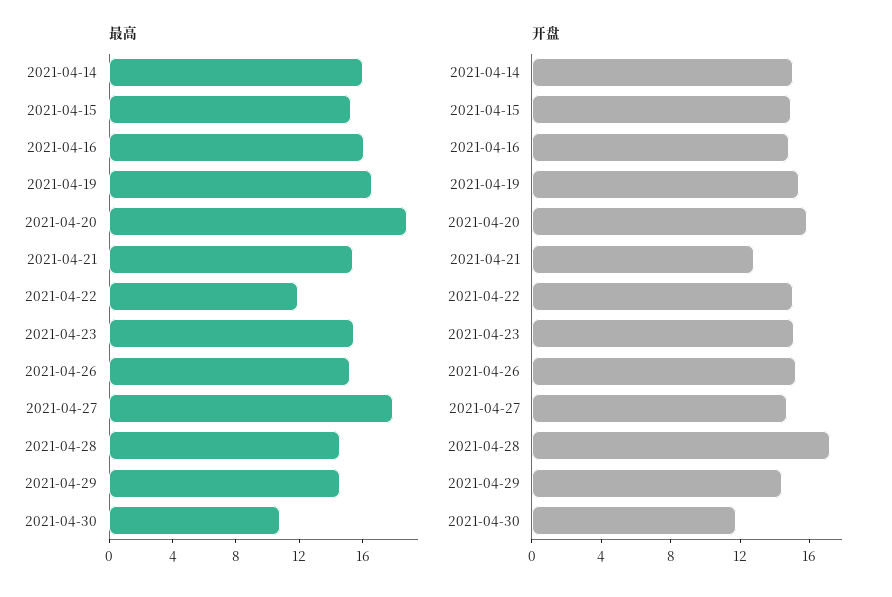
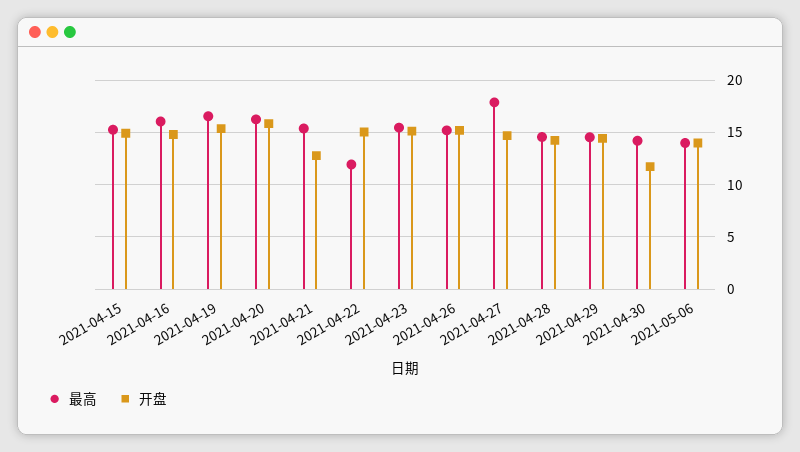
最高, 2021-04-14: 16 -> none
最高, 2021-04-20: 19 -> 16
最高, 2021-04-30: 11 -> 14
开盘, 2021-04-14: 15 -> none
开盘, 2021-04-28: 17 -> 14
最高, 2021-05-06: none -> 14
开盘, 2021-05-06: none -> 14

